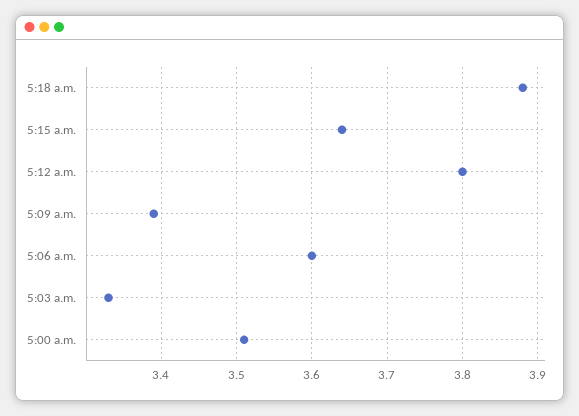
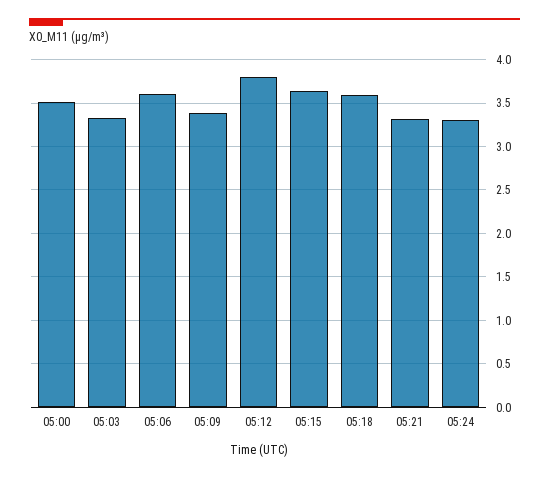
5:18 a.m.: 3.88 -> 3.6
05:21: none -> 3.3
05:24: none -> 3.3

